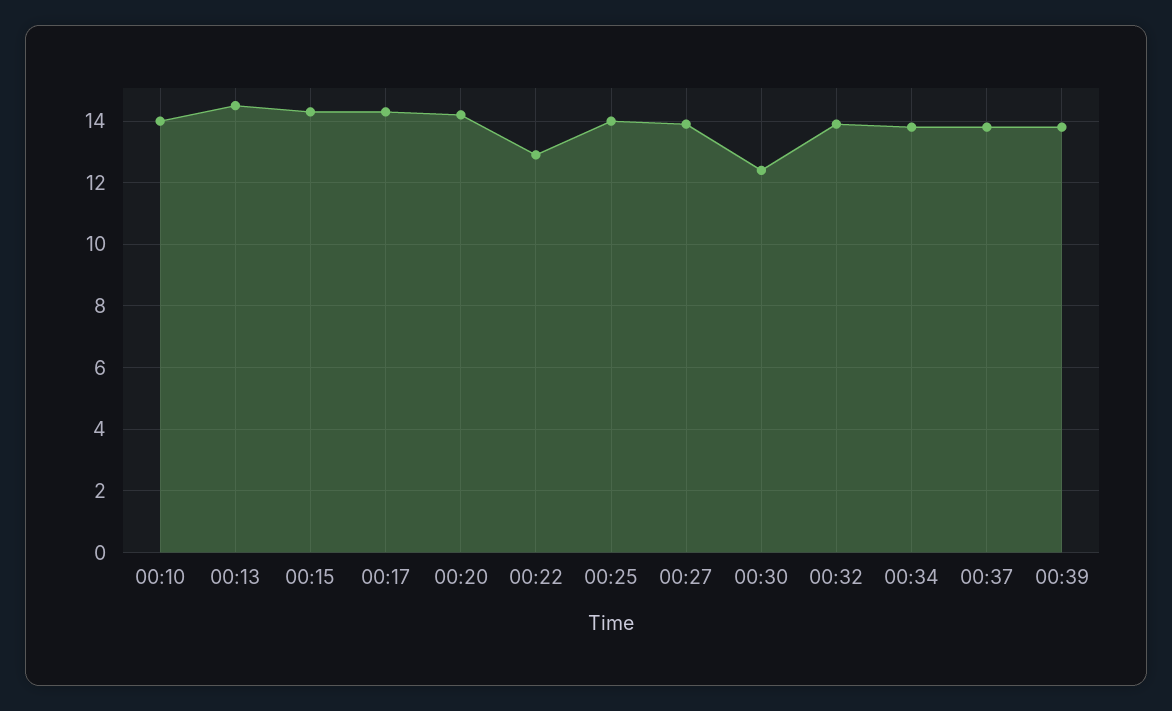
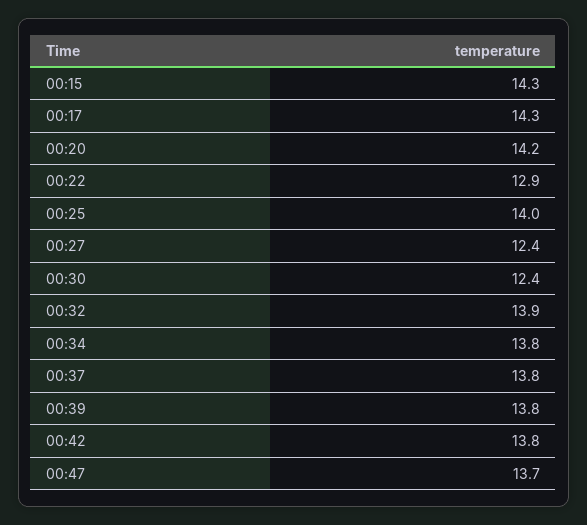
00:10: 14 -> none
00:13: 14.5 -> none
00:27: 14 -> 12.4
00:42: none -> 13.8
00:47: none -> 13.7

